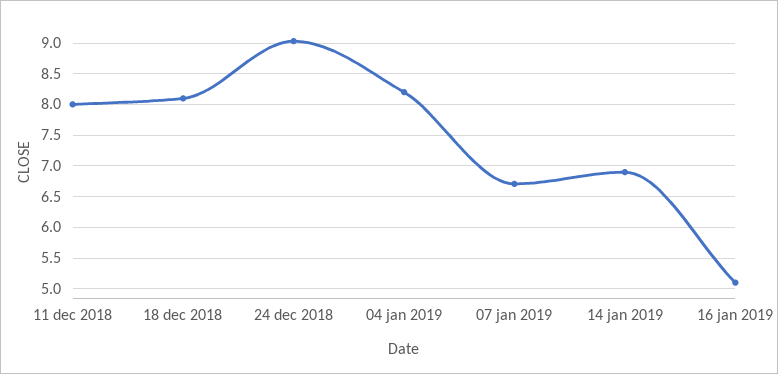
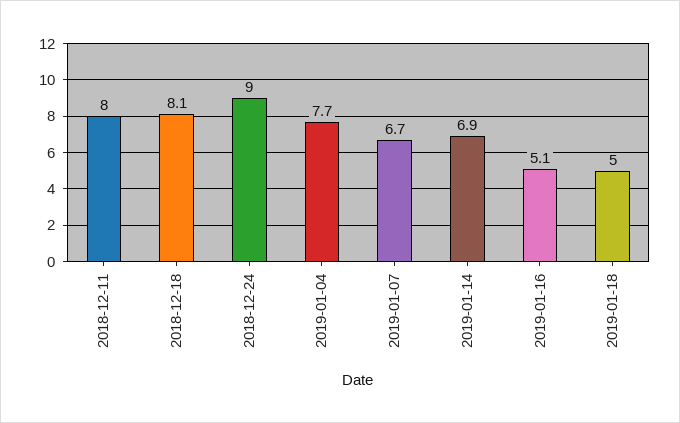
04 jan 2019: 8.2 -> 7.7
2019-01-18: none -> 5

